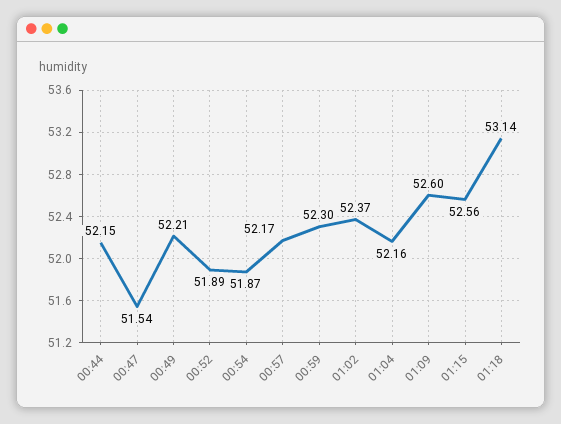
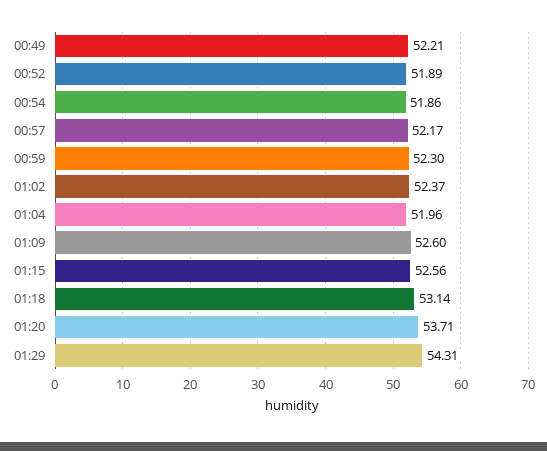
00:44: 52.15 -> none
00:47: 51.54 -> none
00:54: 51.87 -> 51.86
01:04: 52.16 -> 51.96
01:20: none -> 53.71
01:29: none -> 54.31

